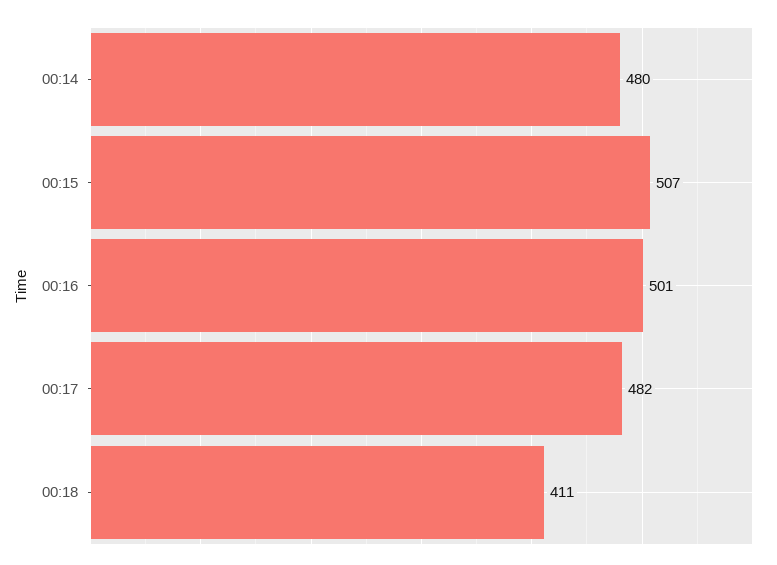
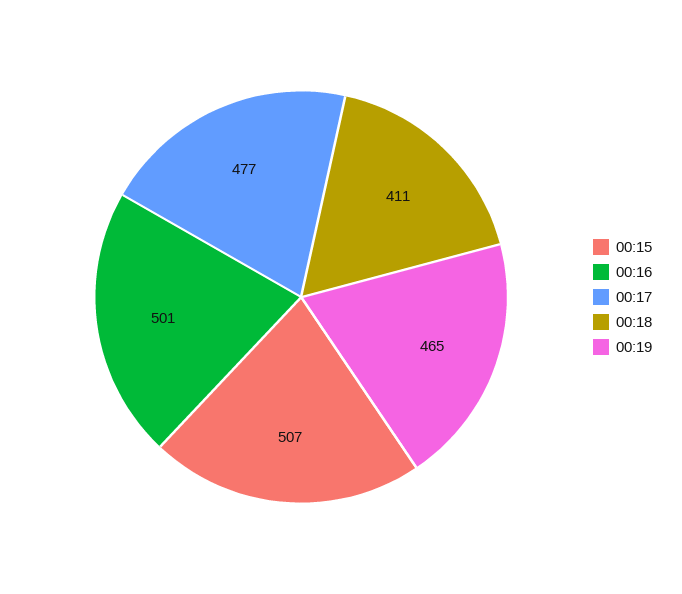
00:14: 480 -> none
00:17: 482 -> 477
00:19: none -> 465

